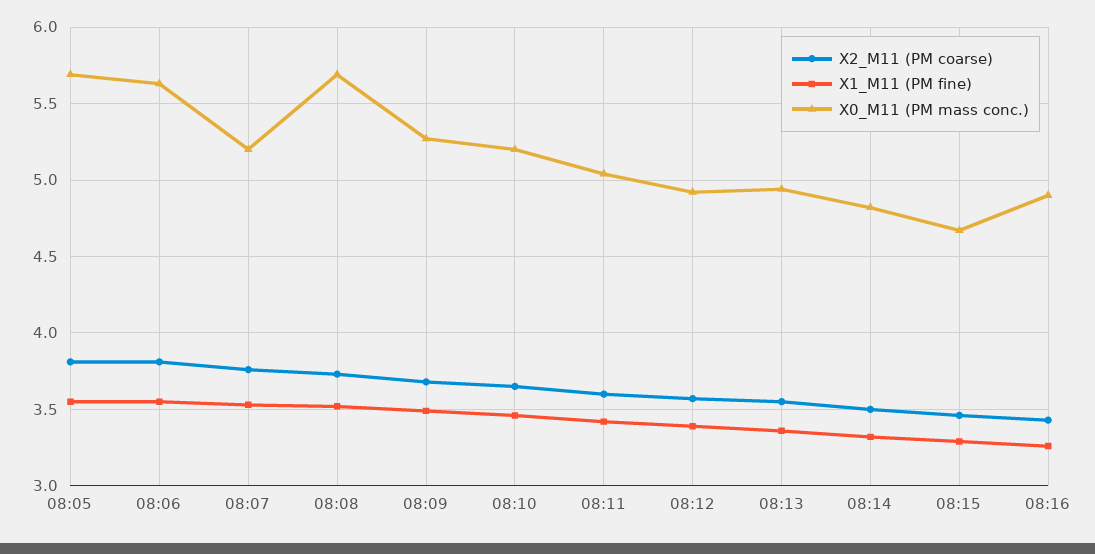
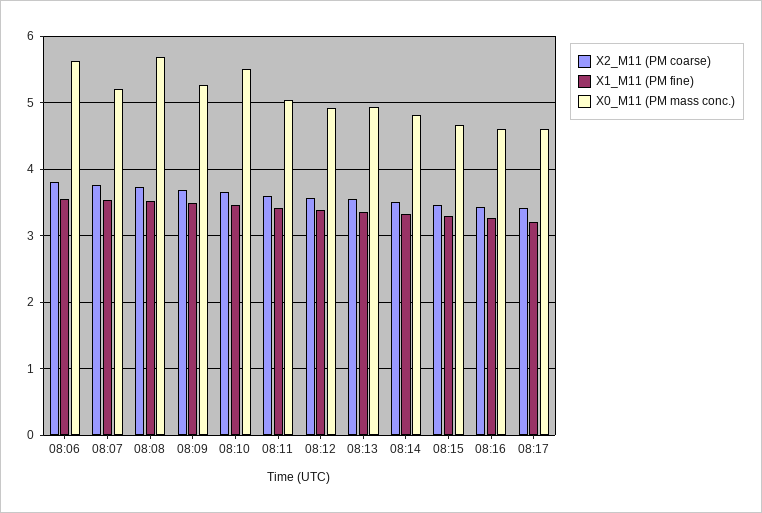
X2_M11 (PM coarse), 08:05: 3.8 -> none
X1_M11 (PM fine), 08:05: 3.55 -> none
X0_M11 (PM mass conc.), 08:05: 5.7 -> none
X0_M11 (PM mass conc.), 08:10: 5.2 -> 5.5
X0_M11 (PM mass conc.), 08:16: 4.9 -> 4.6
X2_M11 (PM coarse), 08:17: none -> 3.4
X1_M11 (PM fine), 08:17: none -> 3.2
X0_M11 (PM mass conc.), 08:17: none -> 4.6

